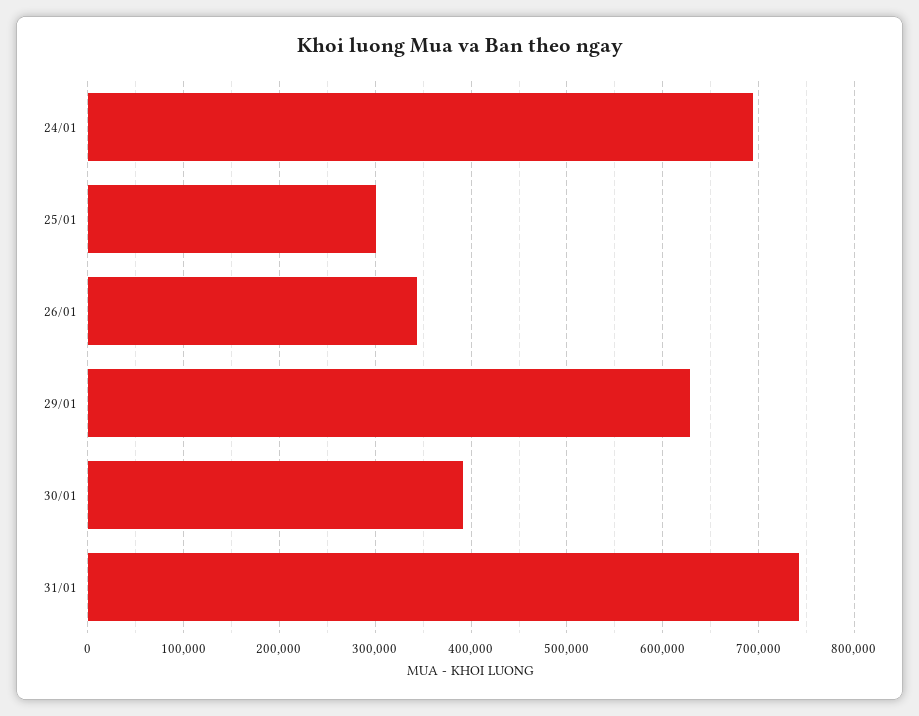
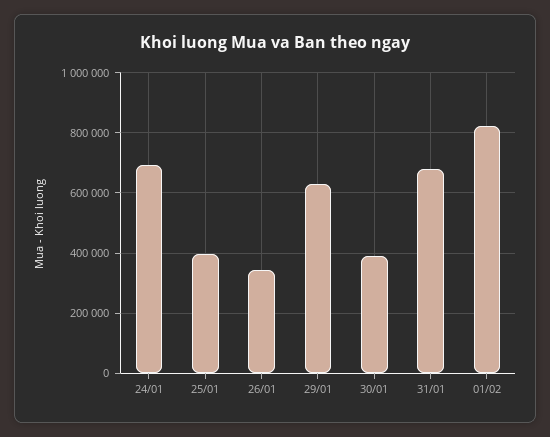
25/01: 300000 -> 400000
31/01: 740000 -> 680000
01/02: none -> 820000

